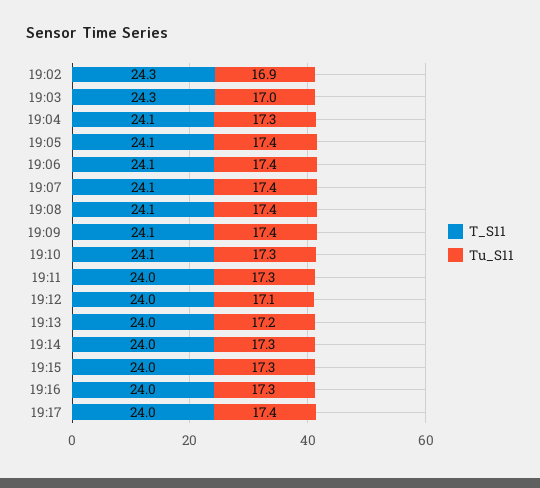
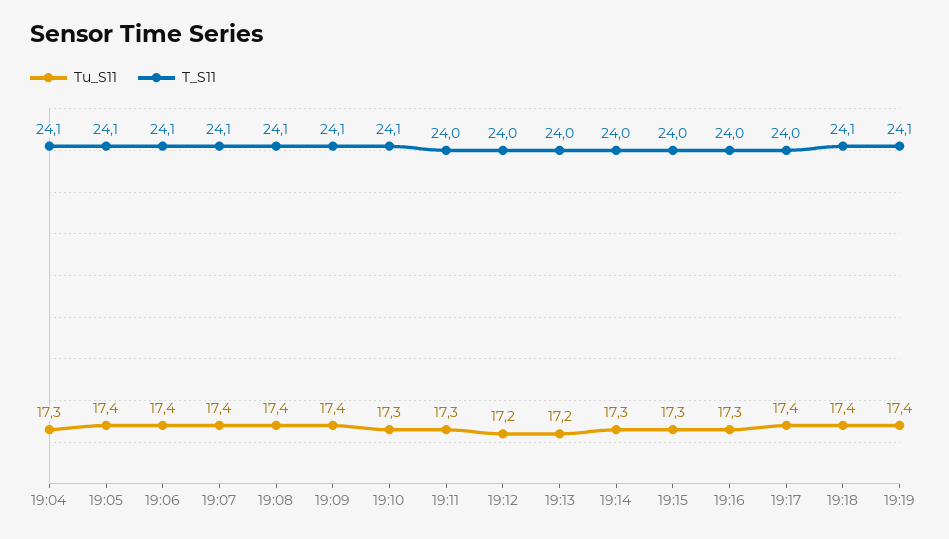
T_S11, 19:02: 24.3 -> none
Tu_S11, 19:02: 16.9 -> none
T_S11, 19:03: 24.3 -> none
Tu_S11, 19:03: 17 -> none
Tu_S11, 19:12: 17.1 -> 17.2
Tu_S11, 19:18: none -> 17.4
T_S11, 19:18: none -> 24.1
Tu_S11, 19:19: none -> 17.4
T_S11, 19:19: none -> 24.1

